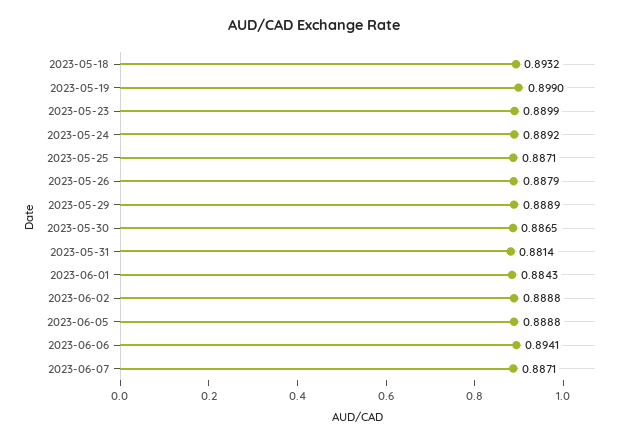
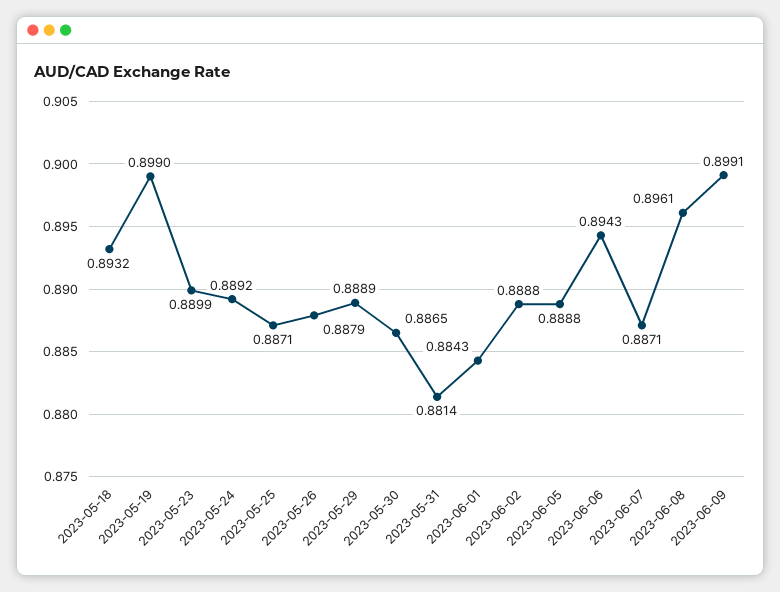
2023-06-06: 0.8941 -> 0.8943
2023-06-08: none -> 0.8961
2023-06-09: none -> 0.8991

